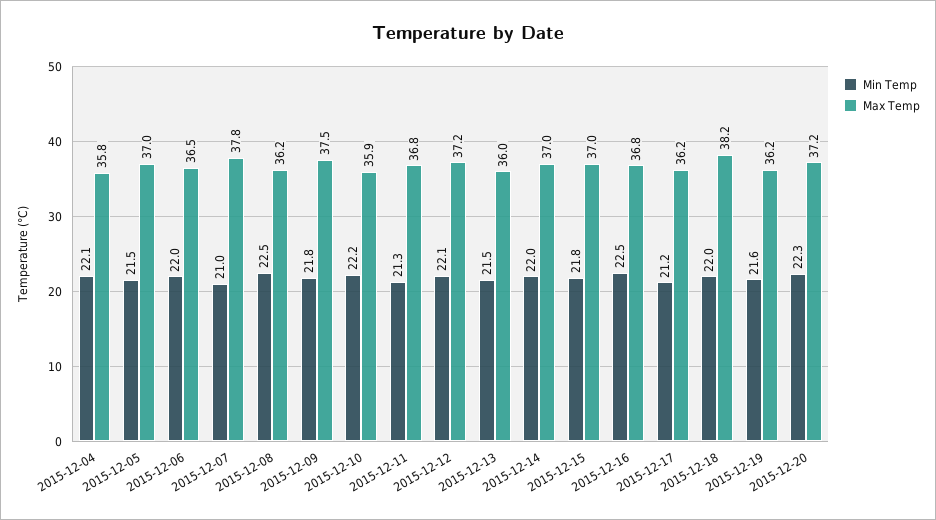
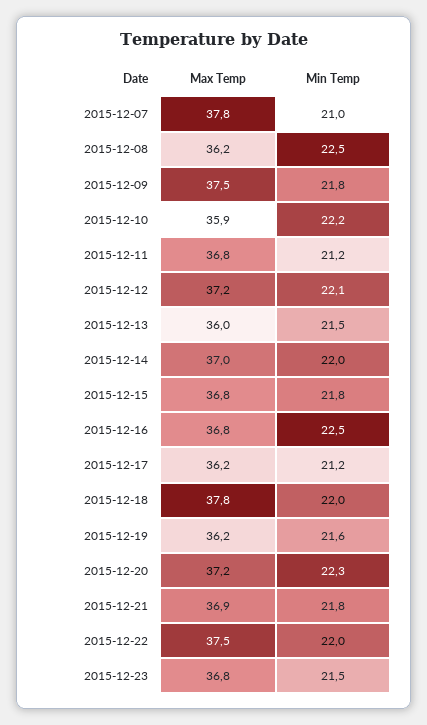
Min Temp, 2015-12-04: 22.1 -> none
Max Temp, 2015-12-04: 35.8 -> none
Min Temp, 2015-12-05: 21.5 -> none
Max Temp, 2015-12-05: 37 -> none
Min Temp, 2015-12-06: 22 -> none
Max Temp, 2015-12-06: 36.5 -> none
Min Temp, 2015-12-11: 21.3 -> 21.2
Max Temp, 2015-12-15: 37 -> 36.8
Max Temp, 2015-12-18: 38.2 -> 37.8
Max Temp, 2015-12-21: none -> 36.9
Min Temp, 2015-12-21: none -> 21.8
Max Temp, 2015-12-22: none -> 37.5
Min Temp, 2015-12-22: none -> 22
Max Temp, 2015-12-23: none -> 36.8
Min Temp, 2015-12-23: none -> 21.5

